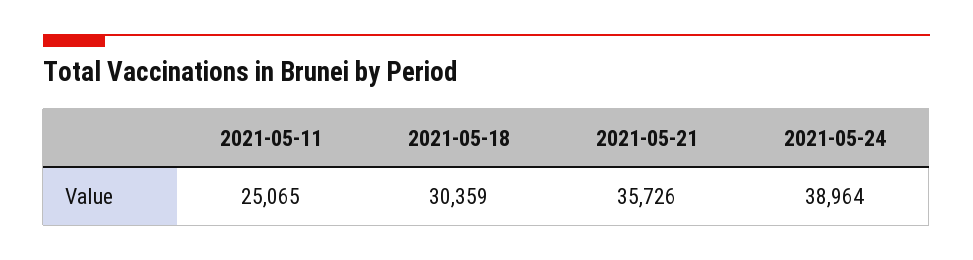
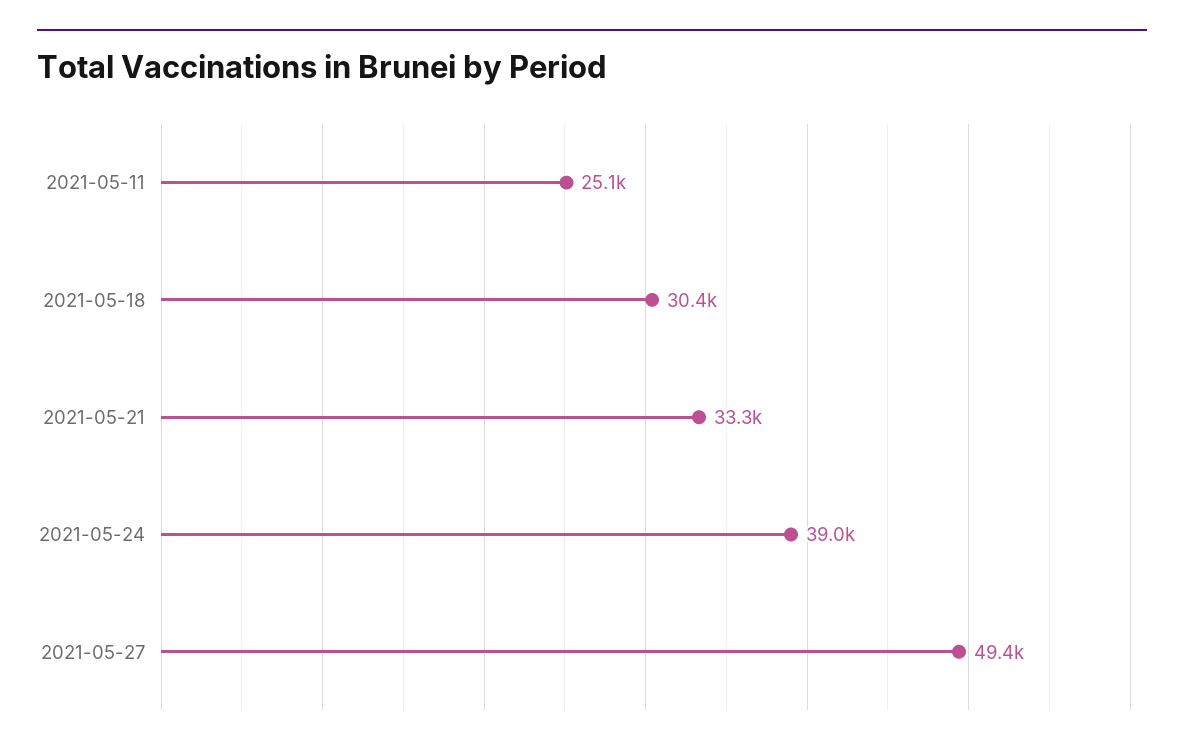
2021-05-21: 35726 -> 33300
2021-05-27: none -> 49400

